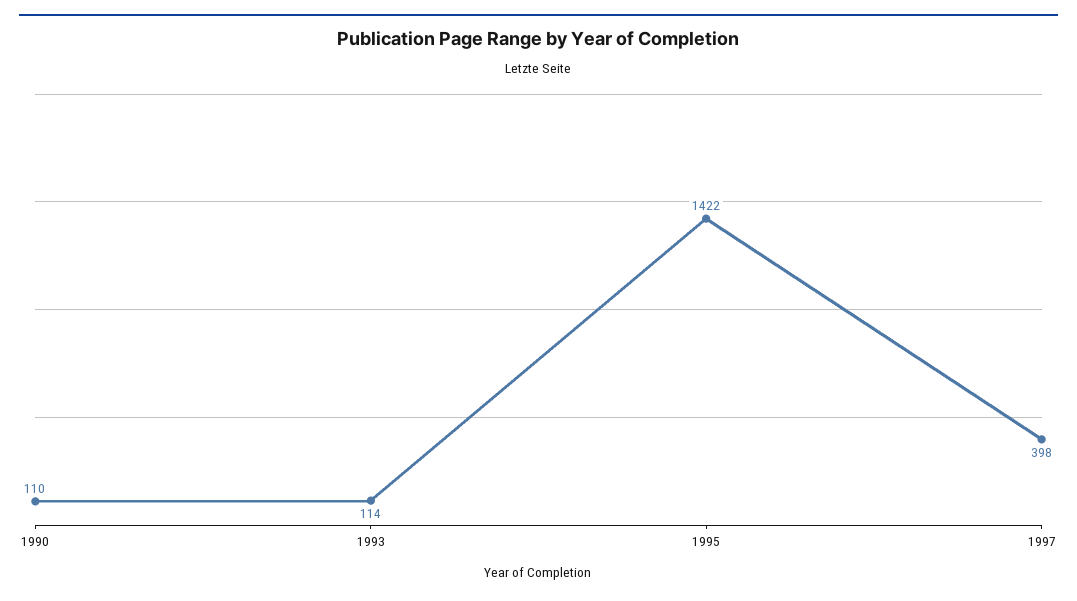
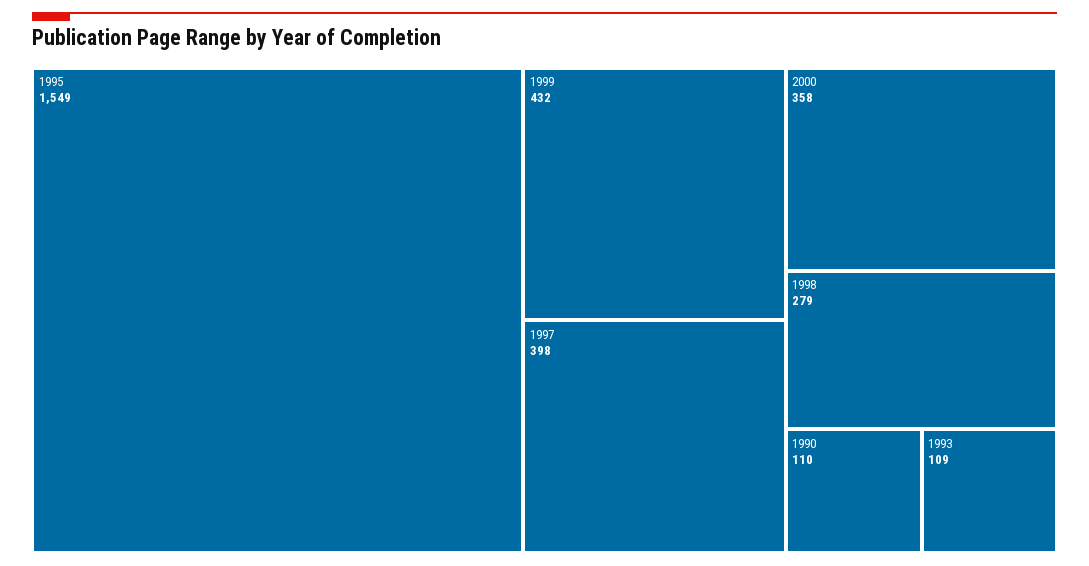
1993: 114 -> 109
1995: 1422 -> 1549
1999: none -> 432
2000: none -> 358
1998: none -> 279

